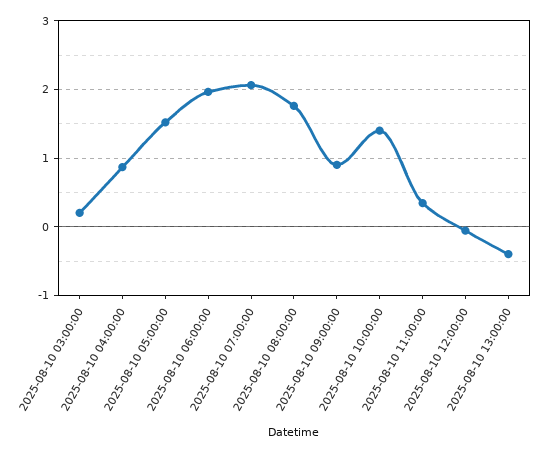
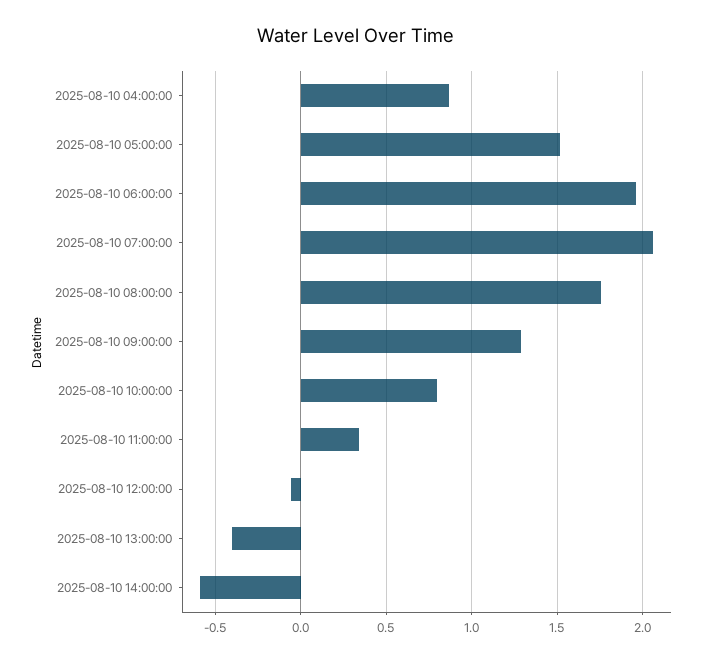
2025-08-10 03:00:00: 0.2 -> none
2025-08-10 09:00:00: 0.9 -> 1.3
2025-08-10 10:00:00: 1.4 -> 0.8
2025-08-10 14:00:00: none -> -0.6

